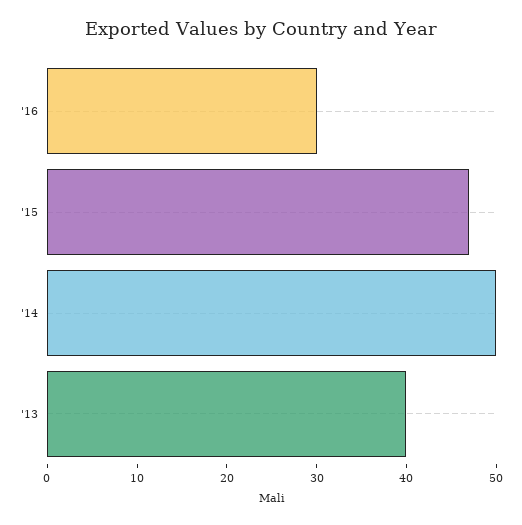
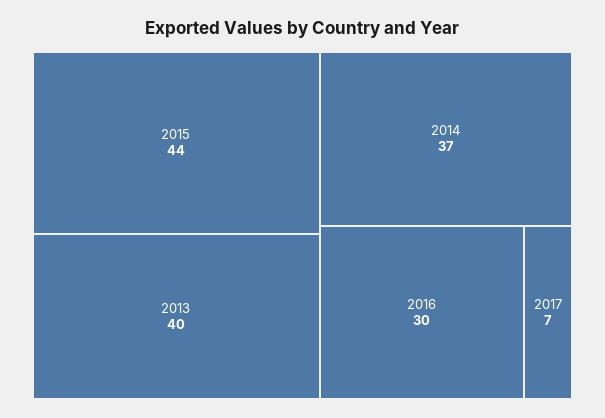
'15: 47 -> 44
'14: 50 -> 37
2017: none -> 7

